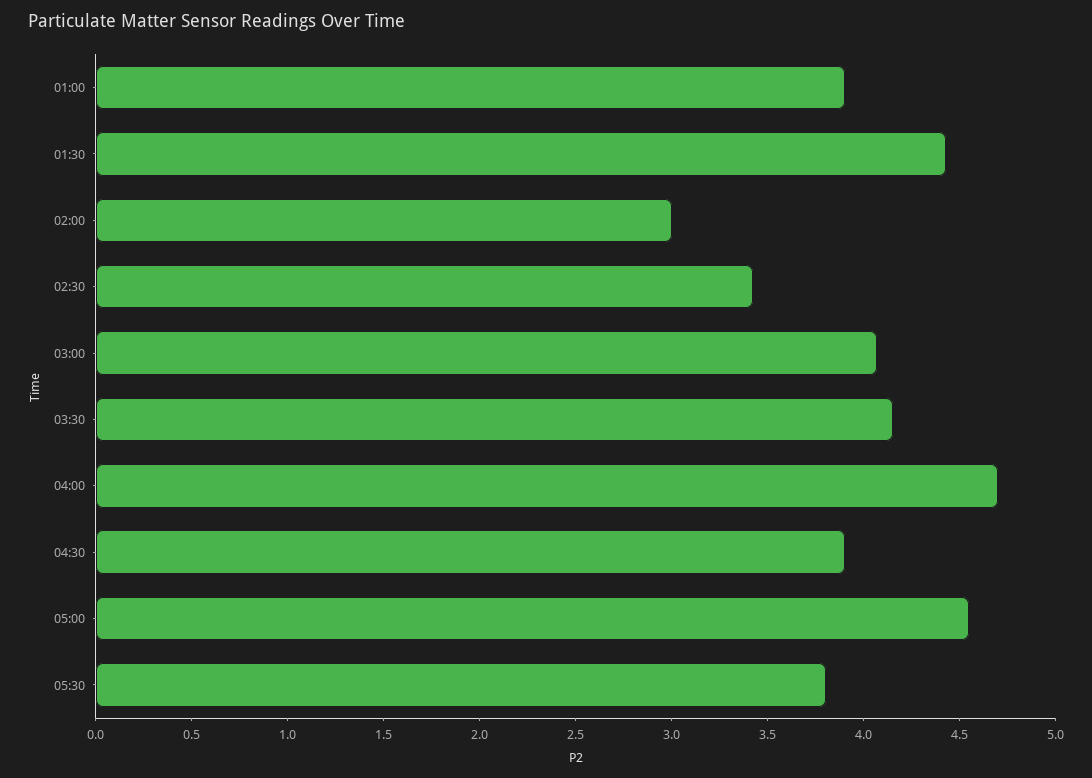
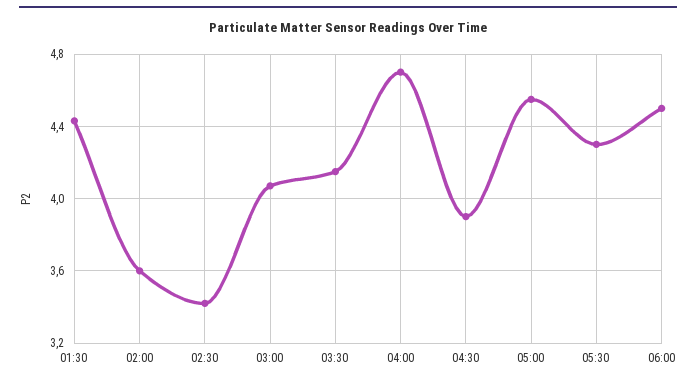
01:00: 3.9 -> none
02:00: 3 -> 3.6
05:30: 3.8 -> 4.3
06:00: none -> 4.5

